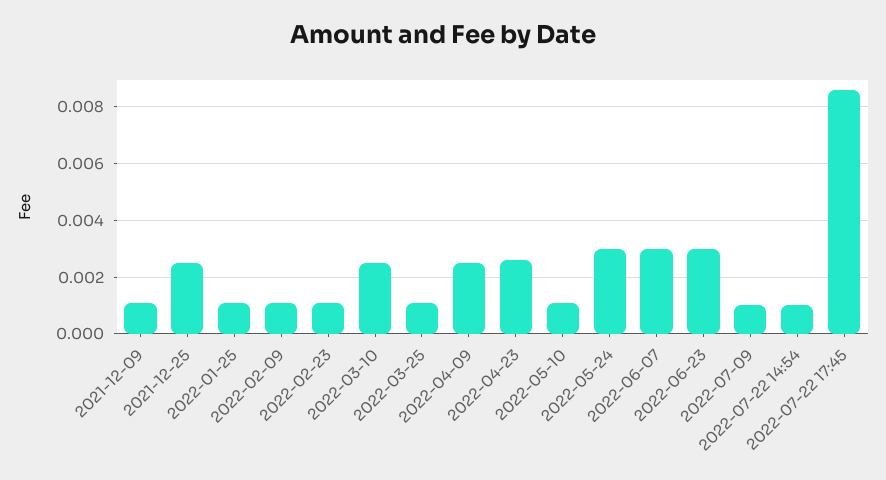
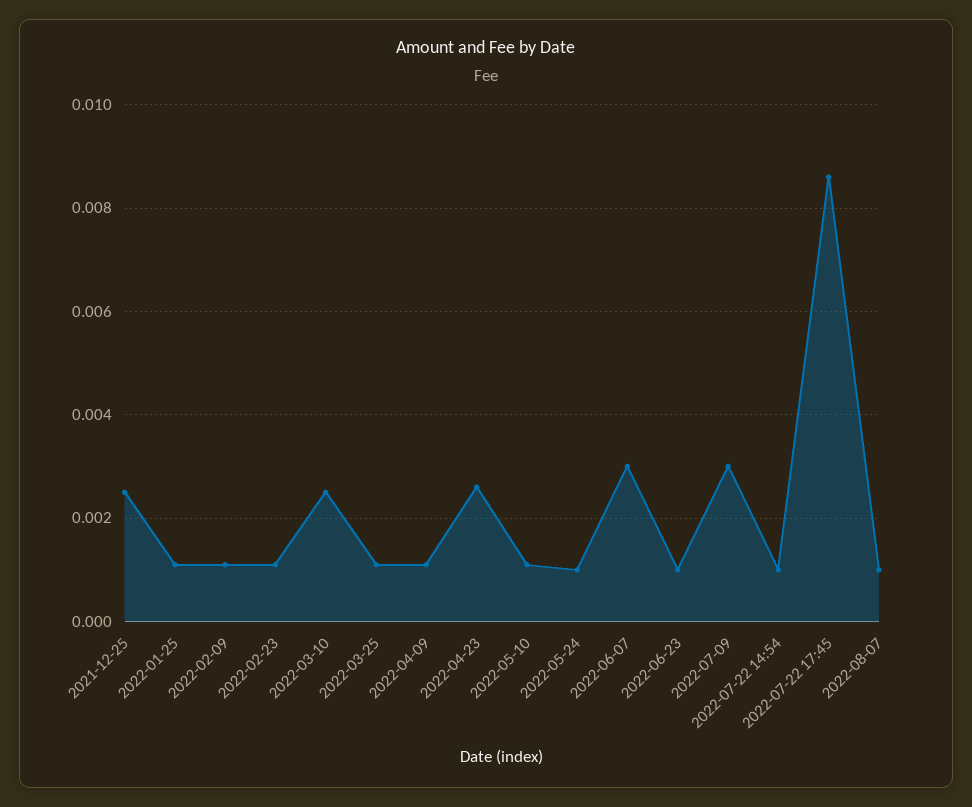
2021-12-09: 0.001 -> none
2022-04-09: 0.0025 -> 0.001
2022-05-24: 0.003 -> 0.001
2022-06-23: 0.003 -> 0.001
2022-07-09: 0.001 -> 0.003
2022-08-07: none -> 0.001

